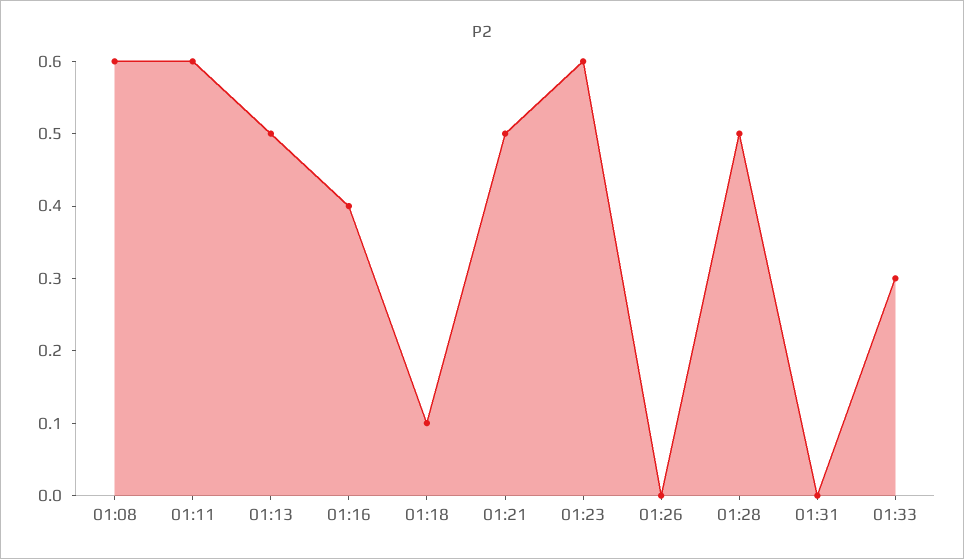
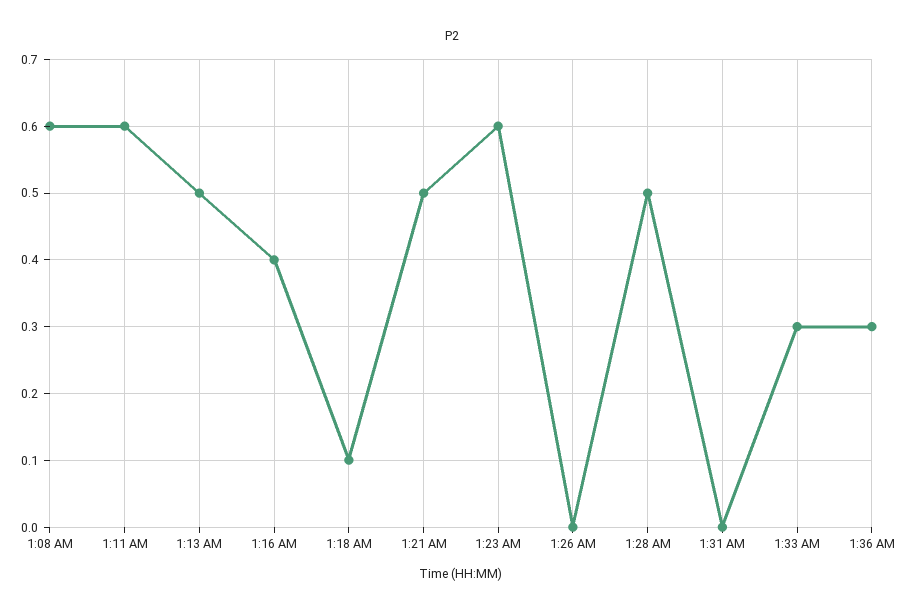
1:36 AM: none -> 0.3

